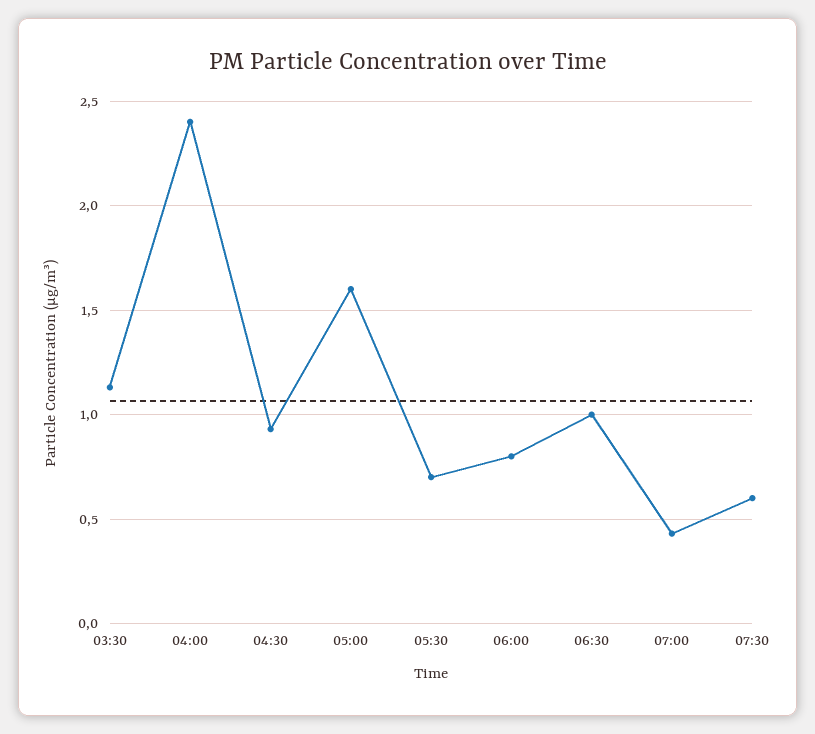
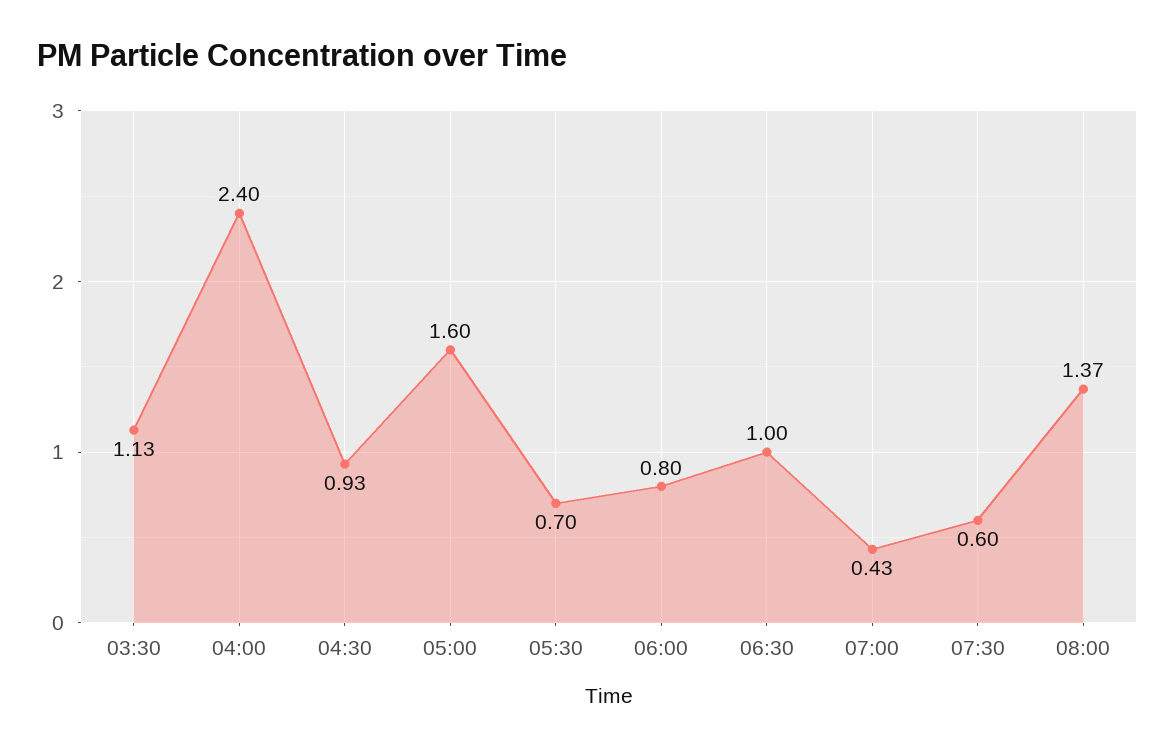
08:00: none -> 1.37

